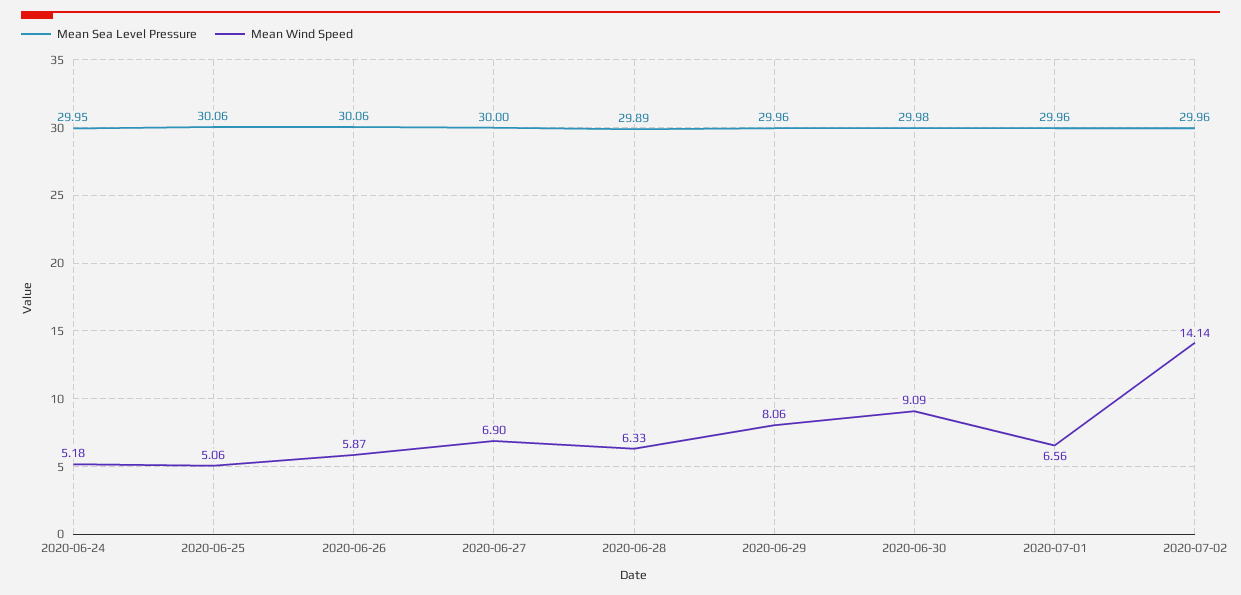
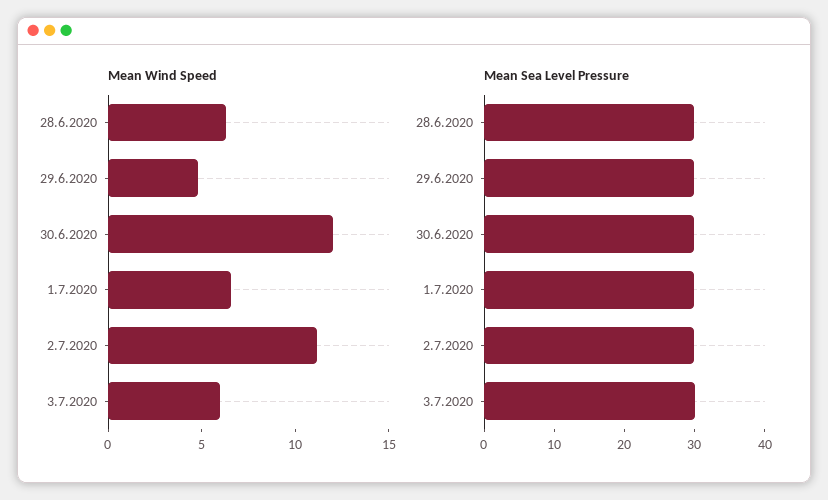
Mean Sea Level Pressure, 2020-06-24: 29.95 -> none
Mean Wind Speed, 2020-06-24: 5.18 -> none
Mean Sea Level Pressure, 2020-06-25: 30.06 -> none
Mean Wind Speed, 2020-06-25: 5.06 -> none
Mean Sea Level Pressure, 2020-06-26: 30.06 -> none
Mean Wind Speed, 2020-06-26: 5.87 -> none
Mean Sea Level Pressure, 2020-06-27: 30 -> none
Mean Wind Speed, 2020-06-27: 6.9 -> none
Mean Wind Speed, 2020-06-29: 8.06 -> 5
Mean Wind Speed, 2020-06-30: 9.09 -> 12
Mean Wind Speed, 2020-07-02: 14.14 -> 11
Mean Wind Speed, 3.7.2020: none -> 6
Mean Sea Level Pressure, 3.7.2020: none -> 30

